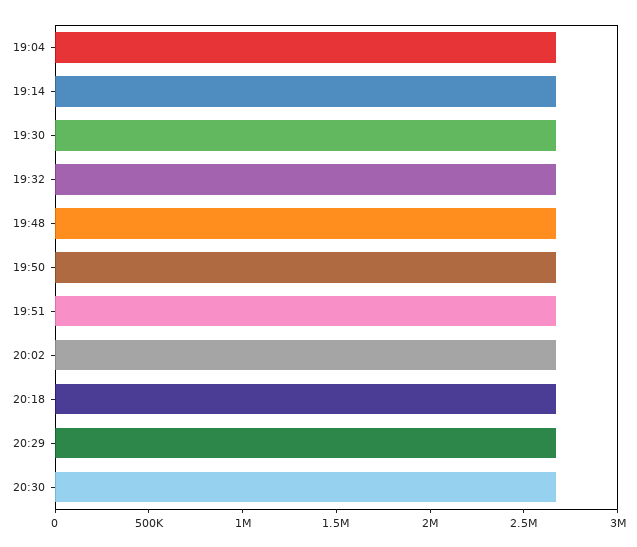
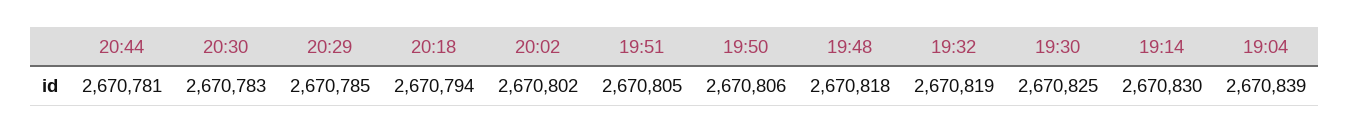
20:44: none -> 2670781

